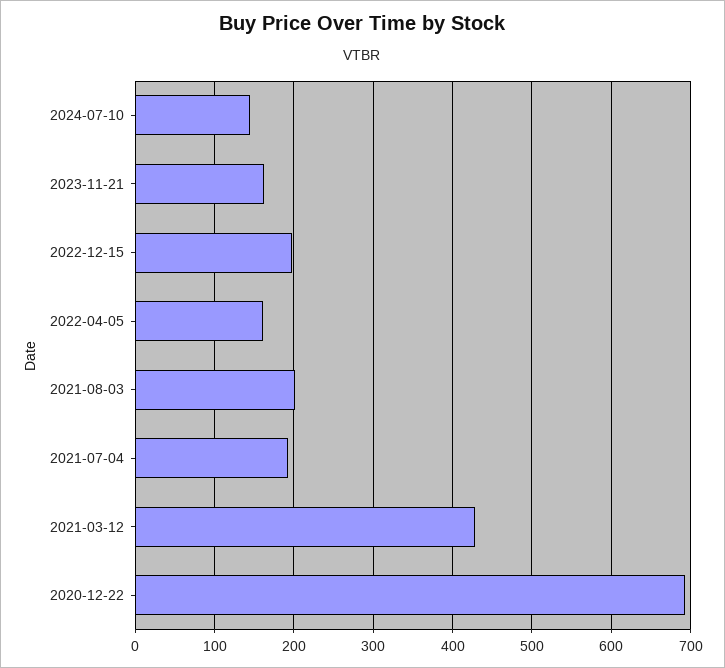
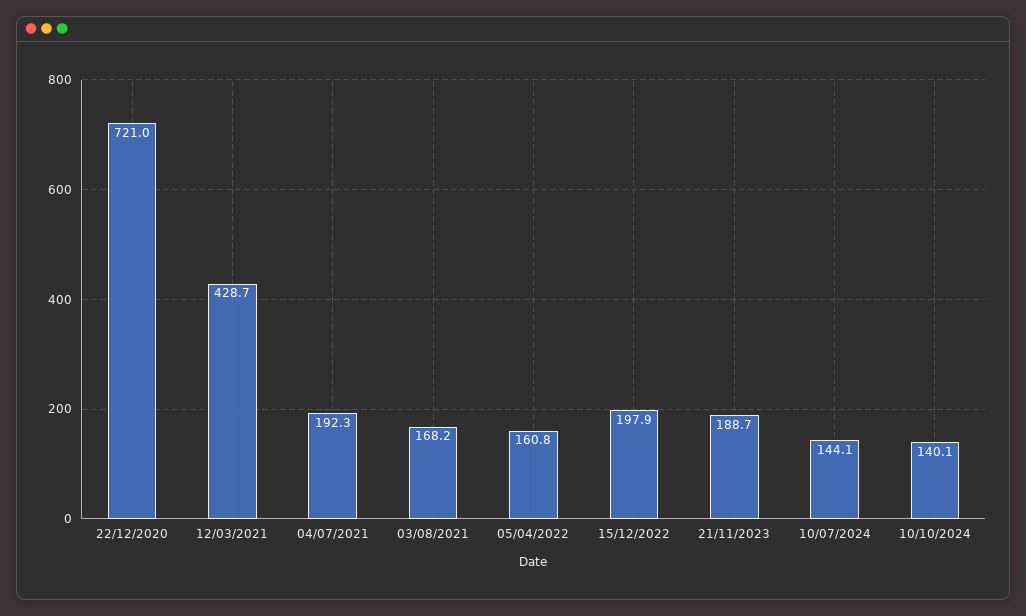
2023-11-21: 160 -> 188.7
2021-08-03: 200 -> 168.2
2020-12-22: 690 -> 721
10/10/2024: none -> 140.1

